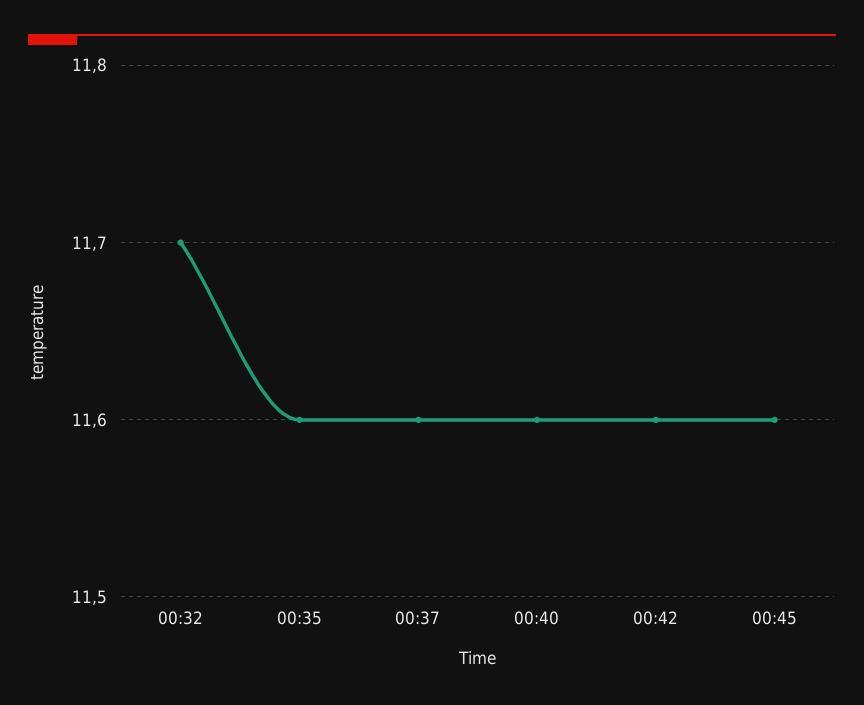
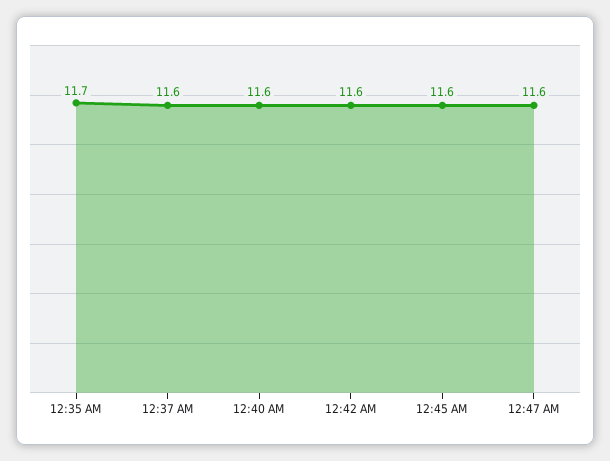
00:32: 11.7 -> none
00:35: 11.6 -> 11.7
12:47 AM: none -> 11.6

